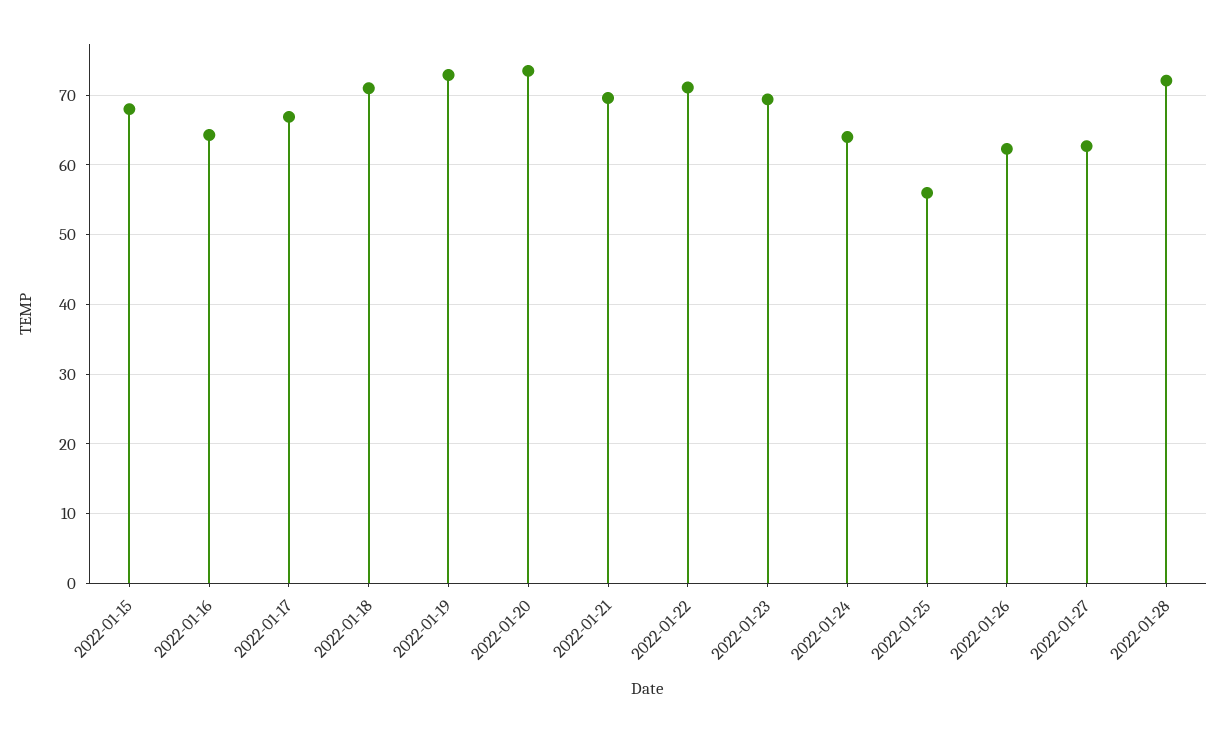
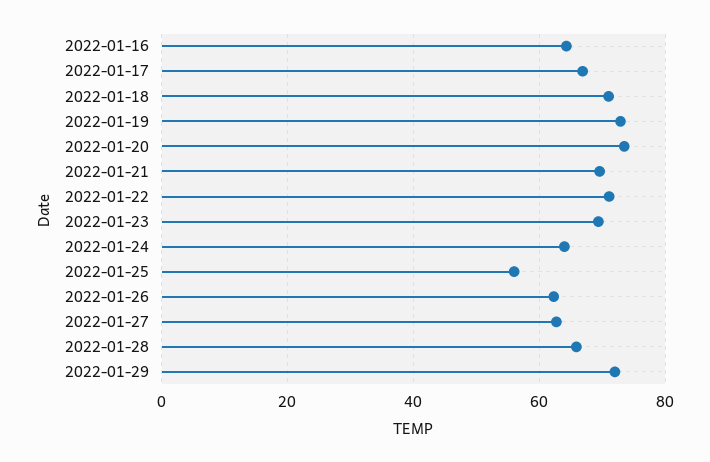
2022-01-15: 68 -> none
2022-01-28: 72 -> 66
2022-01-29: none -> 72

